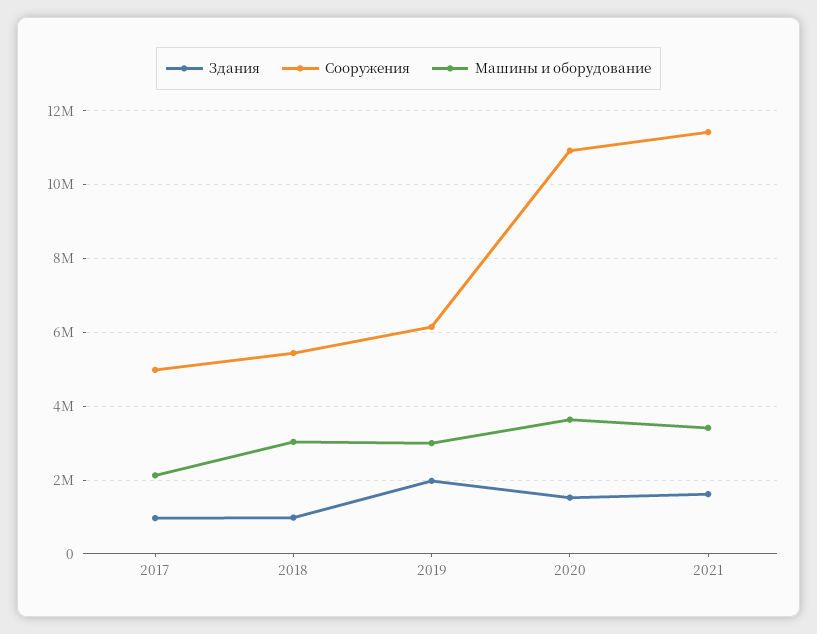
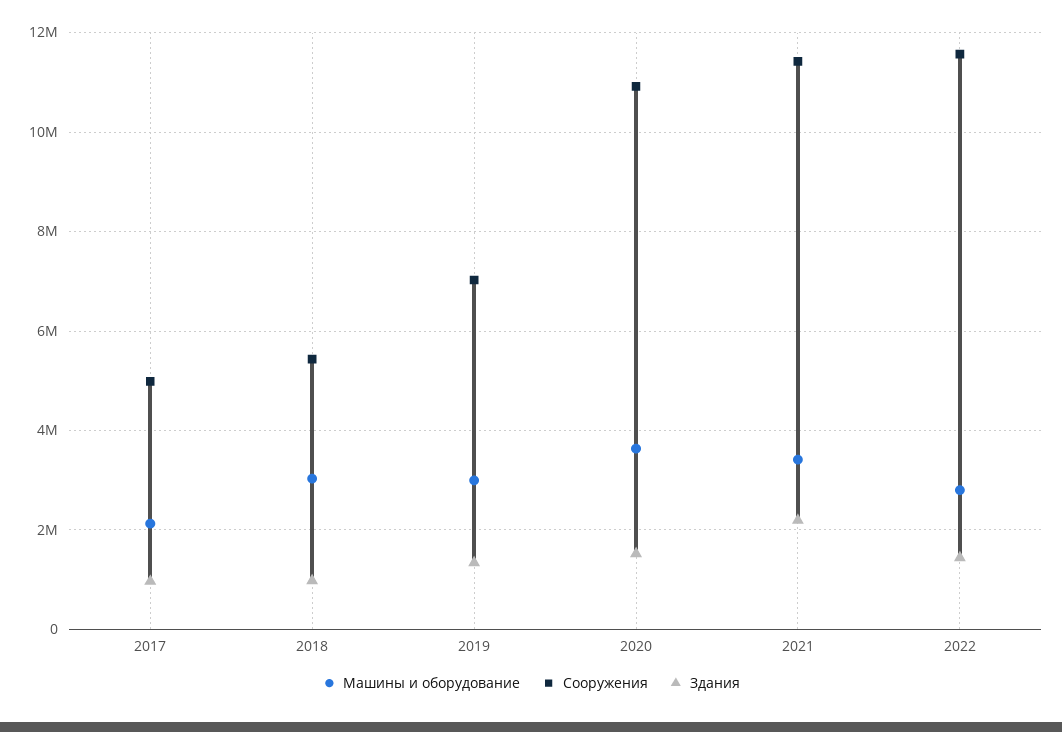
Здания, 2019: 2000000 -> 1400000
Сооружения, 2019: 6200000 -> 7000000
Здания, 2021: 1600000 -> 2200000
Машины и оборудование, 2022: none -> 2800000
Сооружения, 2022: none -> 11600000
Здания, 2022: none -> 1400000

